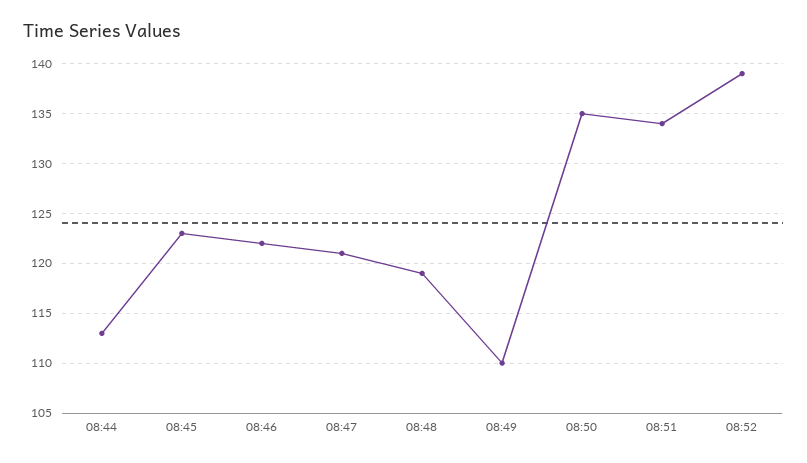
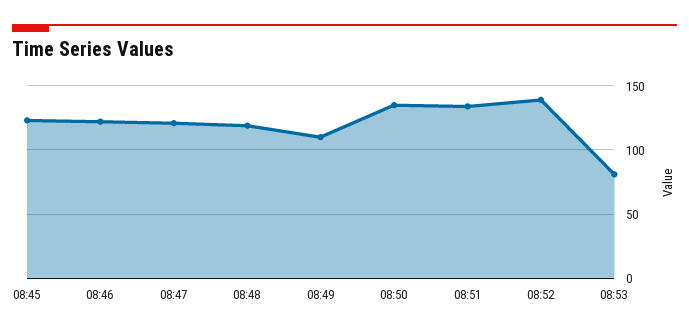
08:44: 113 -> none
08:53: none -> 80

